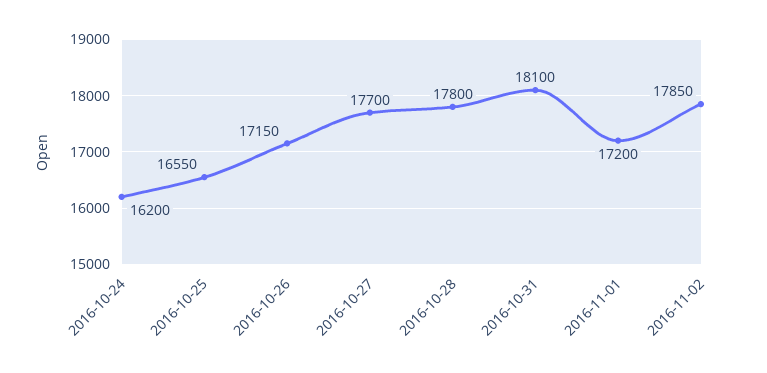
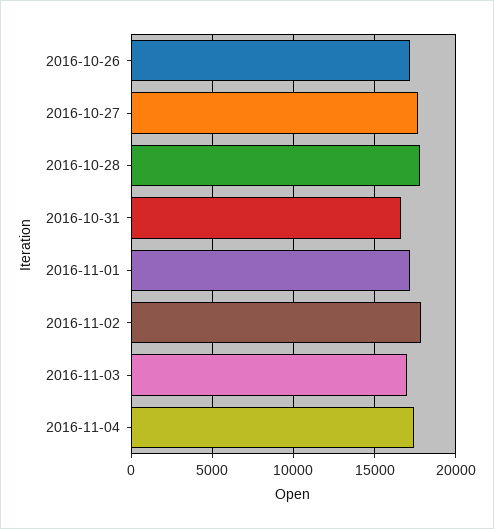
2016-10-24: 16200 -> none
2016-10-25: 16550 -> none
2016-10-31: 18100 -> 16500
2016-11-03: none -> 17000
2016-11-04: none -> 17500

